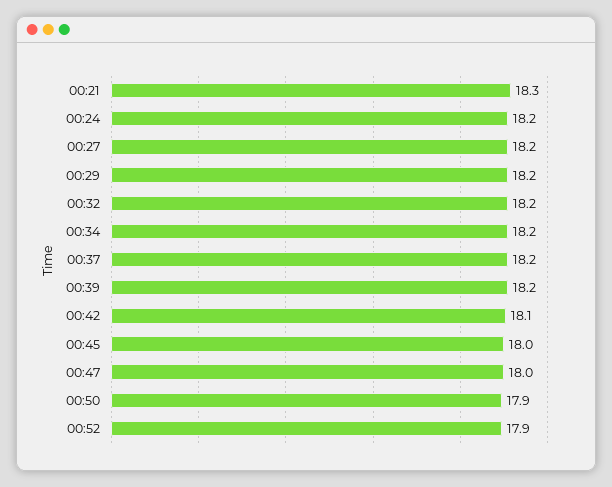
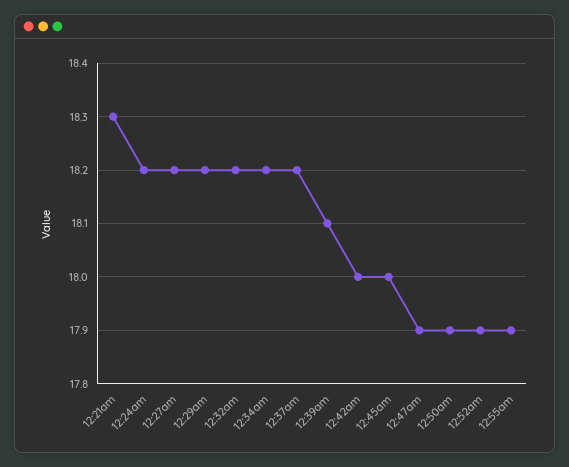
00:39: 18.2 -> 18.1
00:42: 18.1 -> 18
00:47: 18 -> 17.9
12:55am: none -> 17.9

